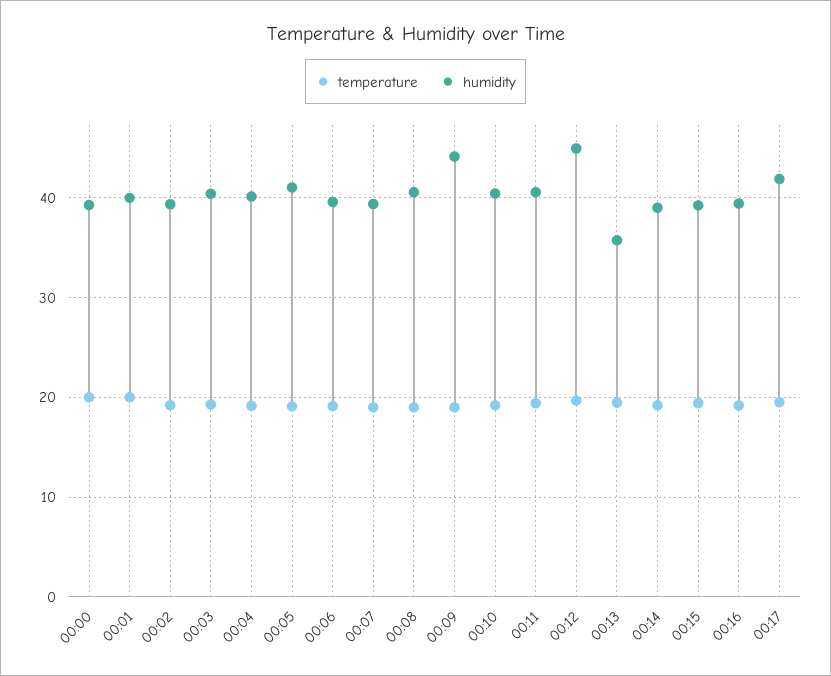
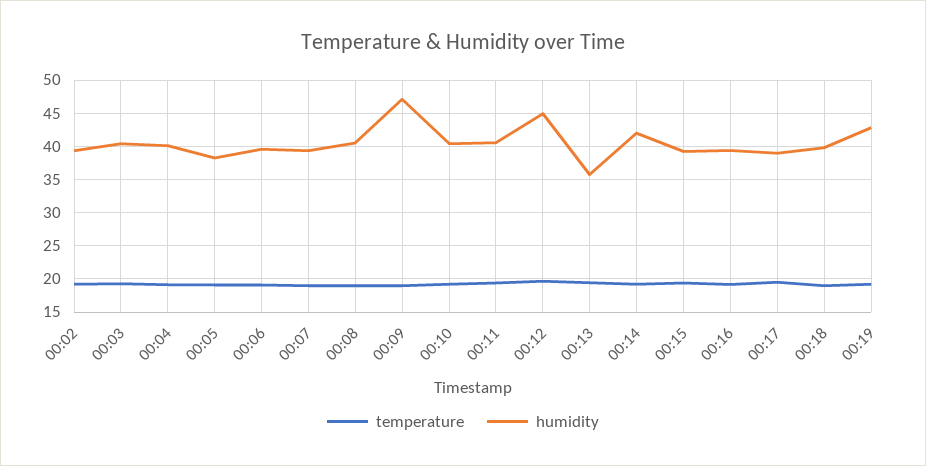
temperature, 00:00: 20 -> none
humidity, 00:00: 39 -> none
temperature, 00:01: 20 -> none
humidity, 00:01: 40 -> none
humidity, 00:05: 41 -> 38
humidity, 00:09: 44 -> 47
humidity, 00:14: 39 -> 42
humidity, 00:17: 42 -> 39
temperature, 00:18: none -> 19
humidity, 00:18: none -> 40
temperature, 00:19: none -> 19
humidity, 00:19: none -> 43

